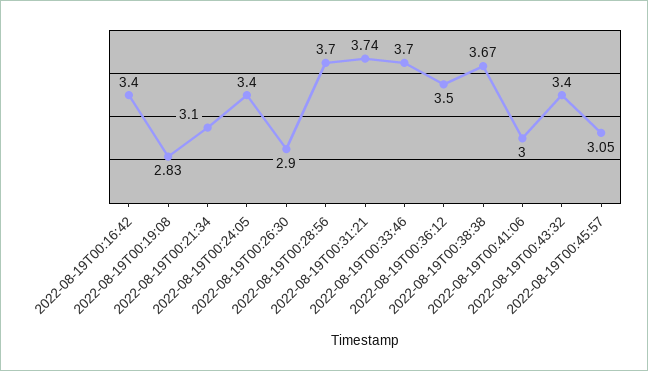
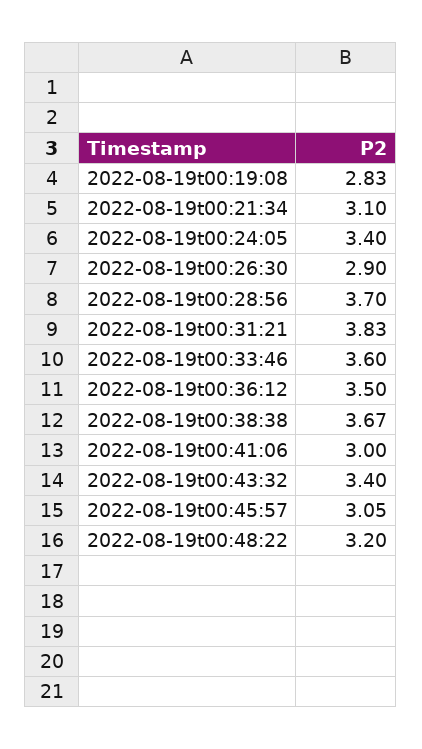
2022-08-19T00:16:42: 3.4 -> none
2022-08-19T00:31:21: 3.74 -> 3.83
2022-08-19T00:33:46: 3.7 -> 3.6
2022-08-19t00:48:22: none -> 3.2

